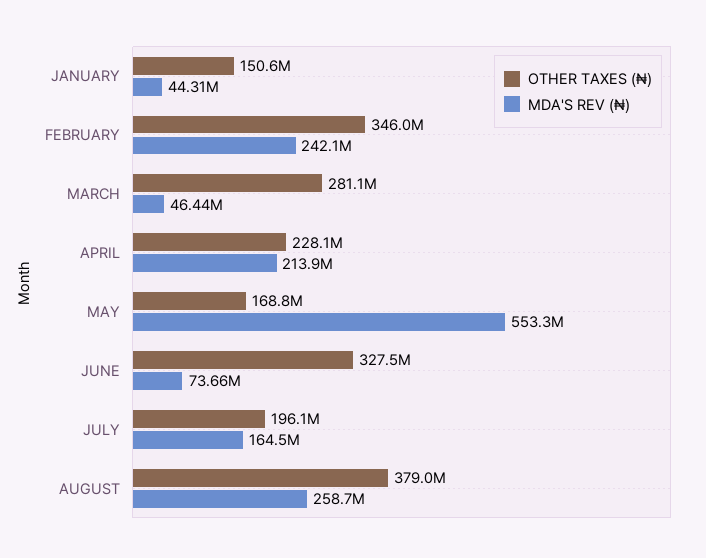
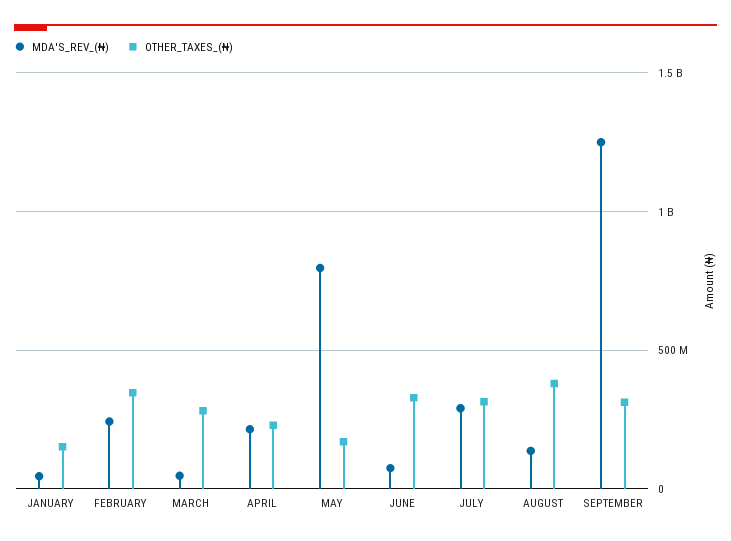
MDA'S REV (₦), MAY: 553300000 -> 800000000
OTHER TAXES (₦), JULY: 196100000 -> 300000000
MDA'S REV (₦), JULY: 164500000 -> 300000000
MDA'S REV (₦), AUGUST: 258700000 -> 150000000
MDA'S REV (₦), SEPTEMBER: none -> 1250000000
OTHER TAXES (₦), SEPTEMBER: none -> 300000000

